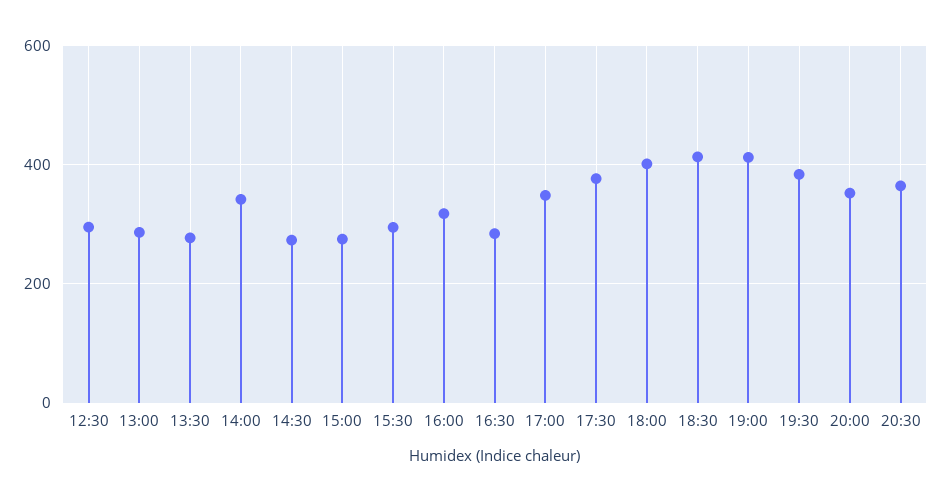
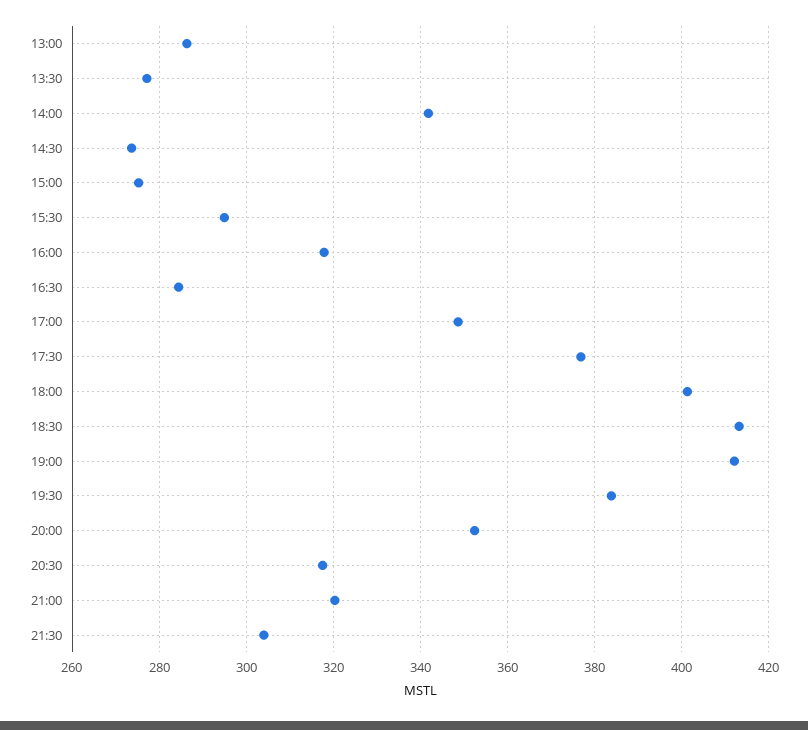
12:30: 300 -> none
20:30: 360 -> 318
21:00: none -> 320
21:30: none -> 304

